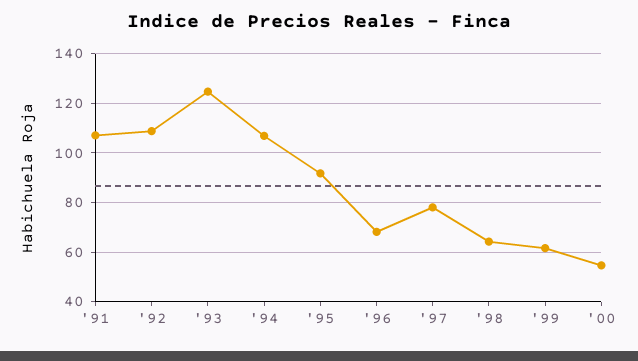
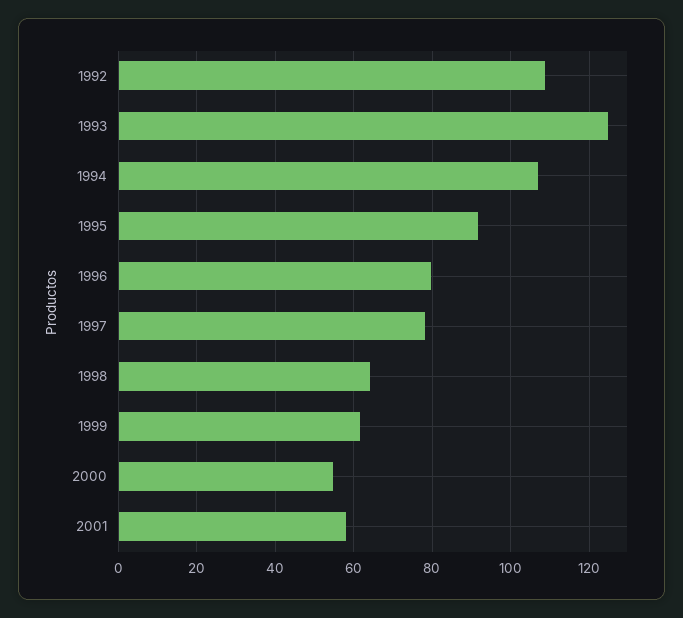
'91: 107.5 -> none
'96: 67.5 -> 80
2001: none -> 58

